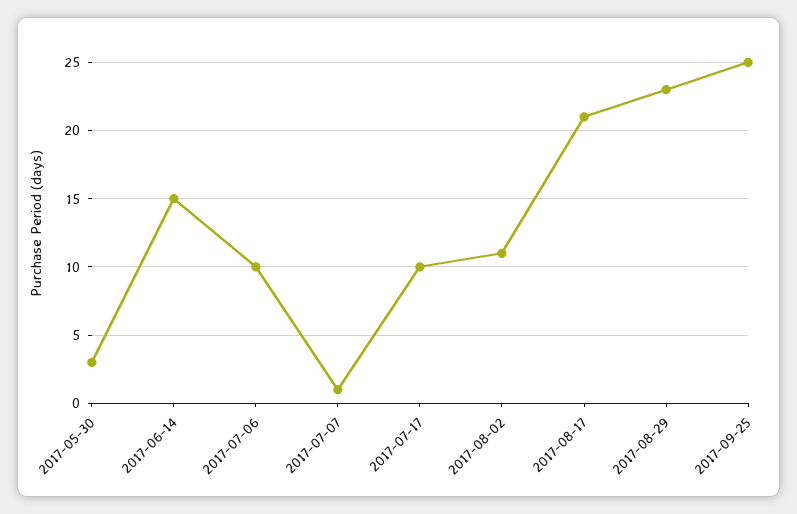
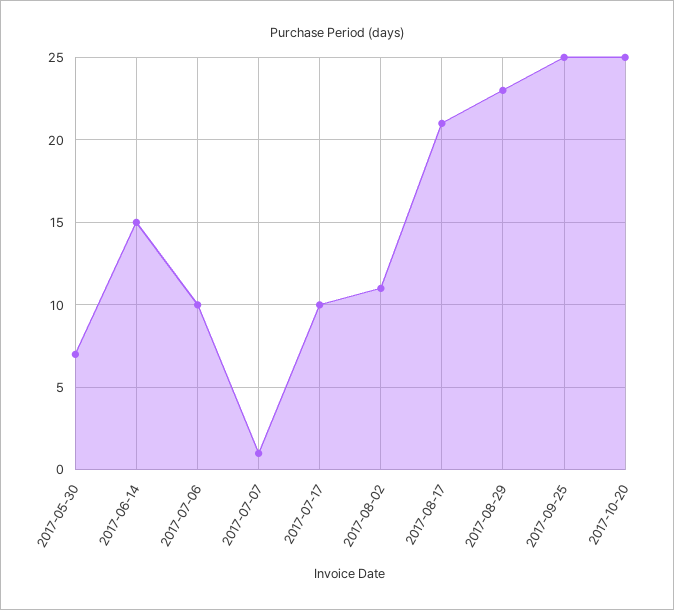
2017-05-30: 3 -> 7
2017-10-20: none -> 25

